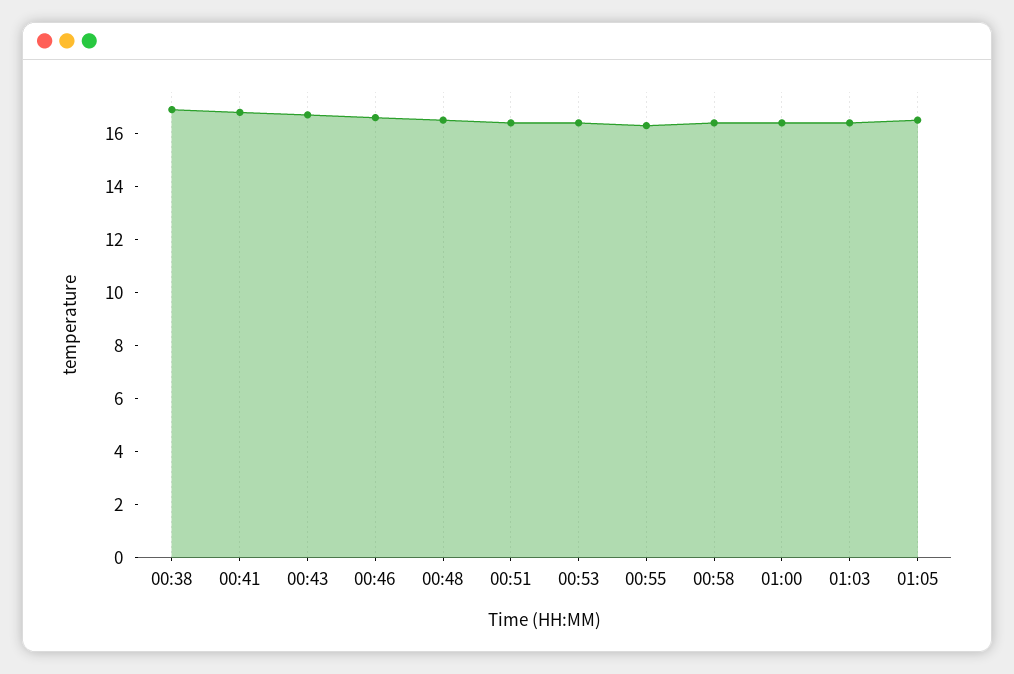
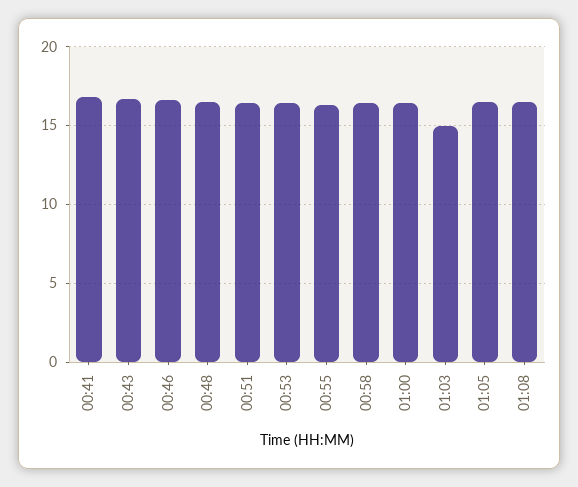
00:38: 17 -> none
01:03: 16.5 -> 15
01:08: none -> 16.5

